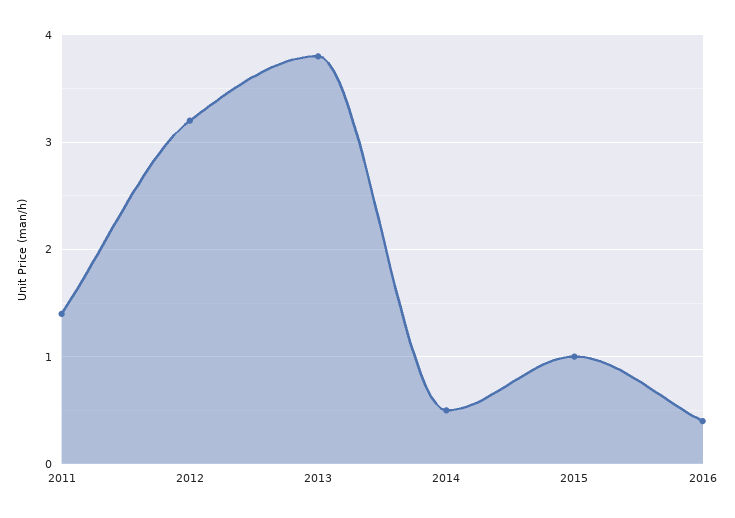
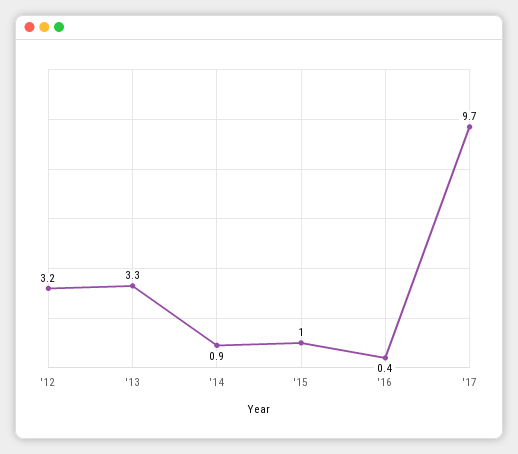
2011: 1.4 -> none
2013: 3.8 -> 3.3
2014: 0.5 -> 0.9
'17: none -> 9.7

